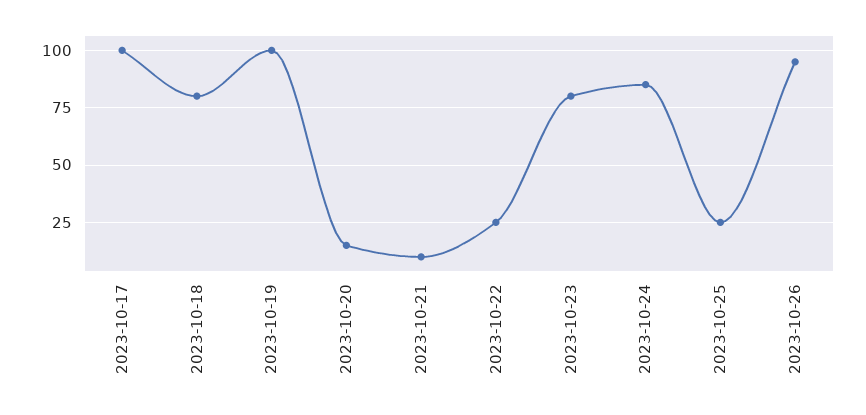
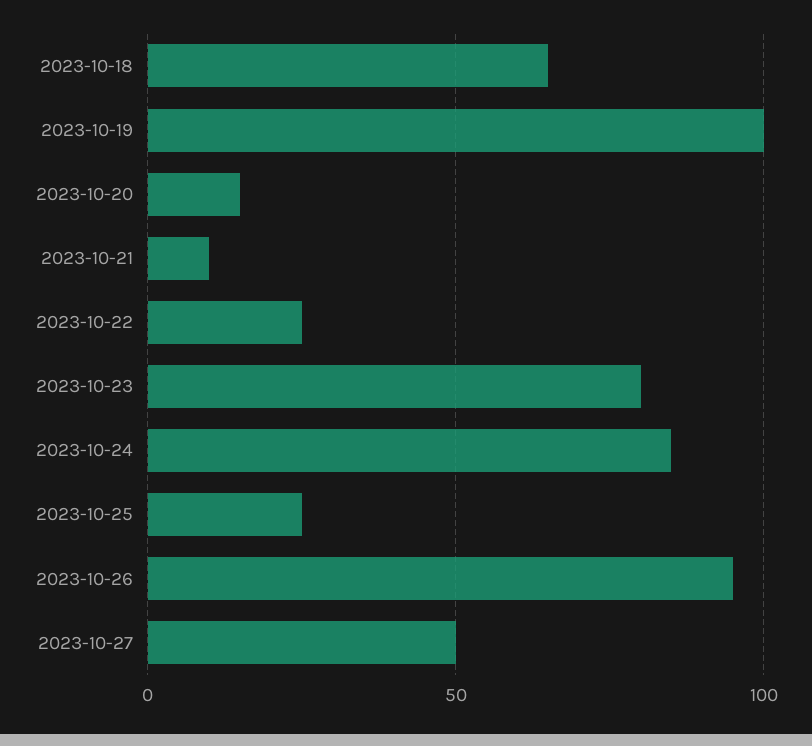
2023-10-17: 100 -> none
2023-10-18: 80 -> 65
2023-10-27: none -> 50

